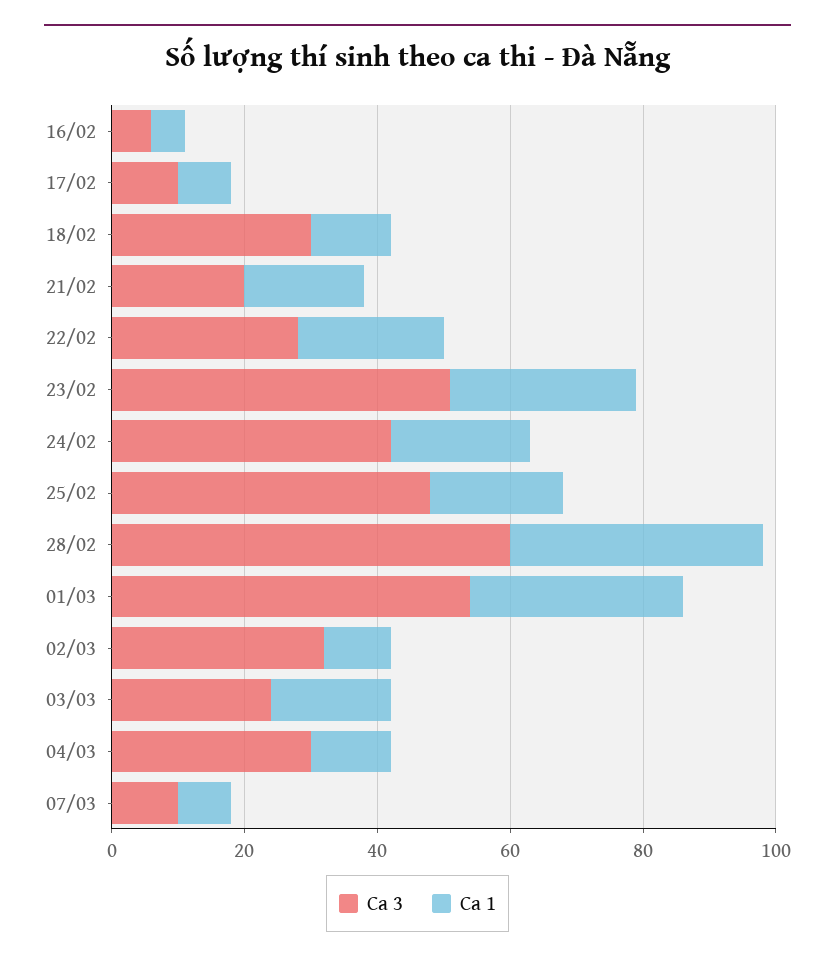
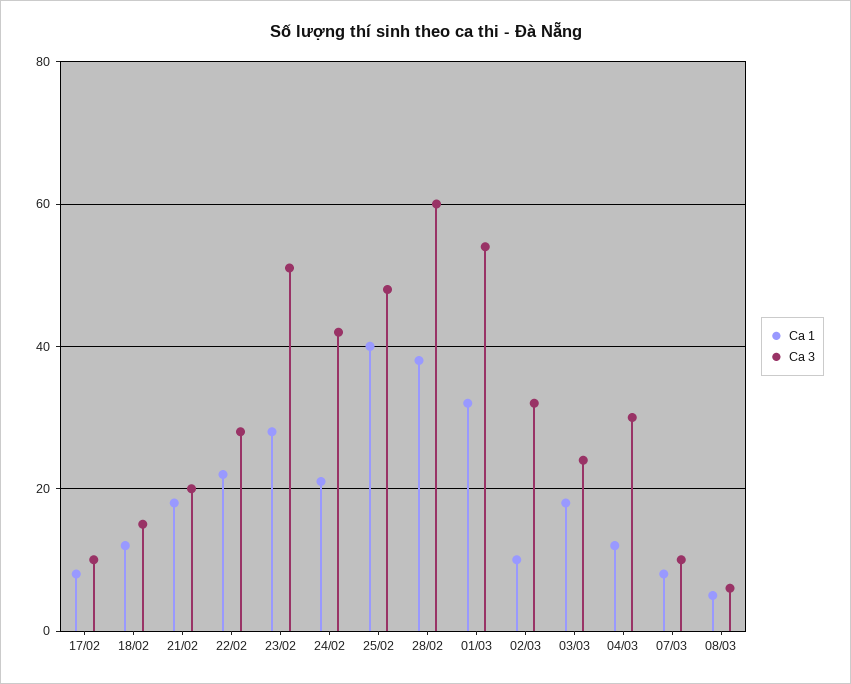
Ca 3, 16/02: 5 -> none
Ca 1, 16/02: 5 -> none
Ca 3, 18/02: 30 -> 15
Ca 1, 25/02: 20 -> 40
Ca 1, 08/03: none -> 5
Ca 3, 08/03: none -> 5

